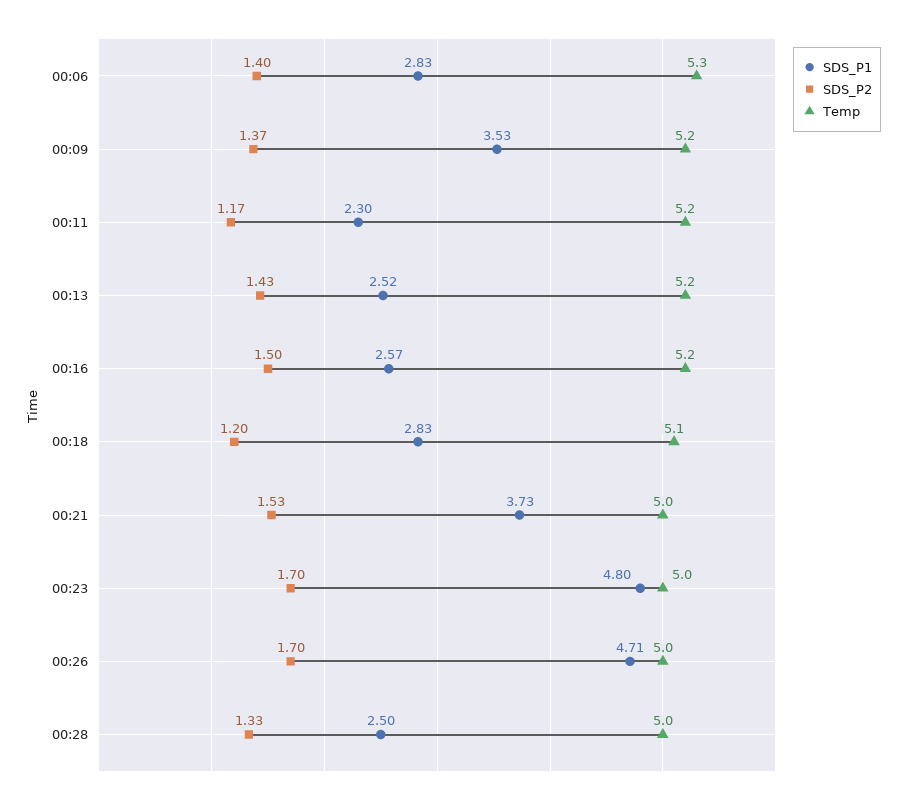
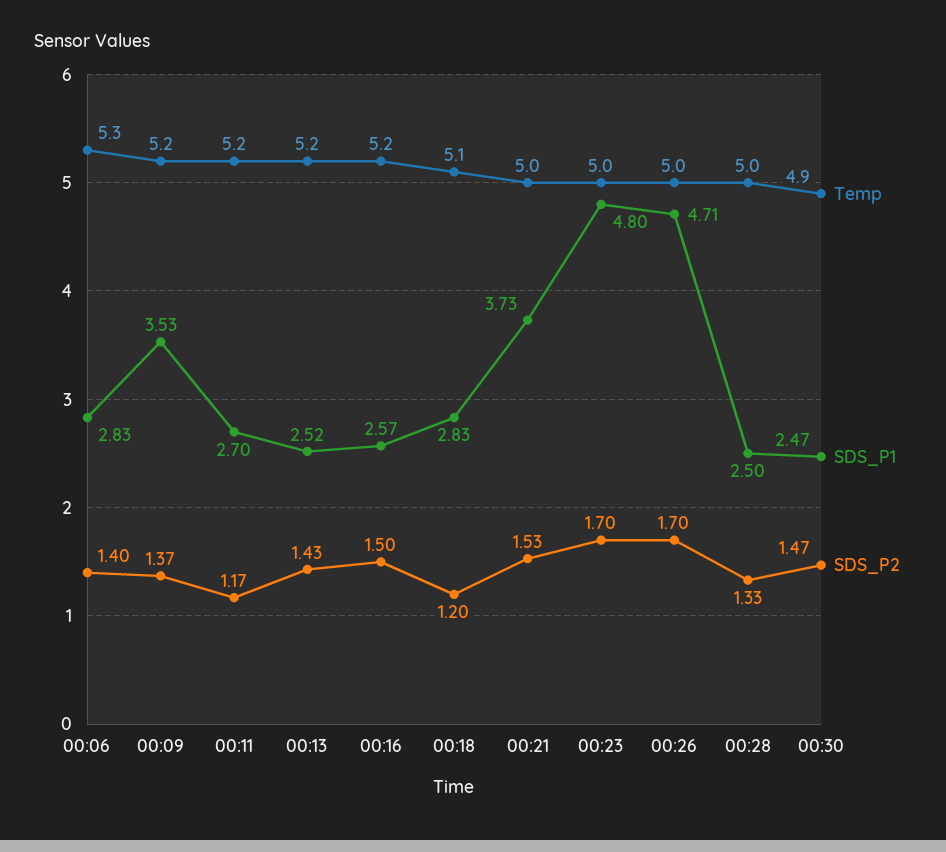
SDS_P1, 00:11: 2.3 -> 2.7
Temp, 00:30: none -> 4.9
SDS_P1, 00:30: none -> 2.47
SDS_P2, 00:30: none -> 1.47

